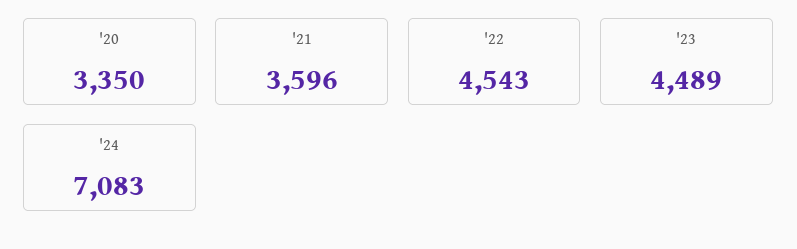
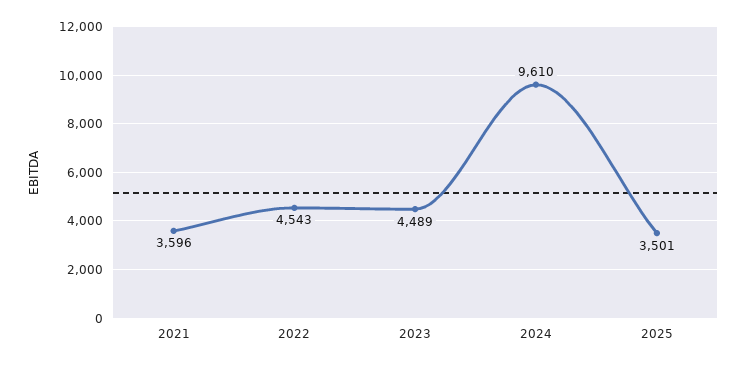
'20: 3350 -> none
'24: 7083 -> 9610
2025: none -> 3501

